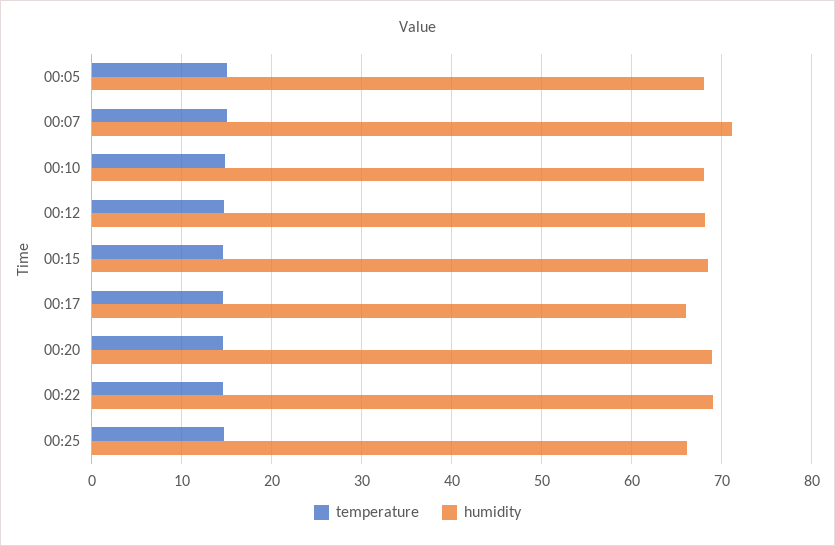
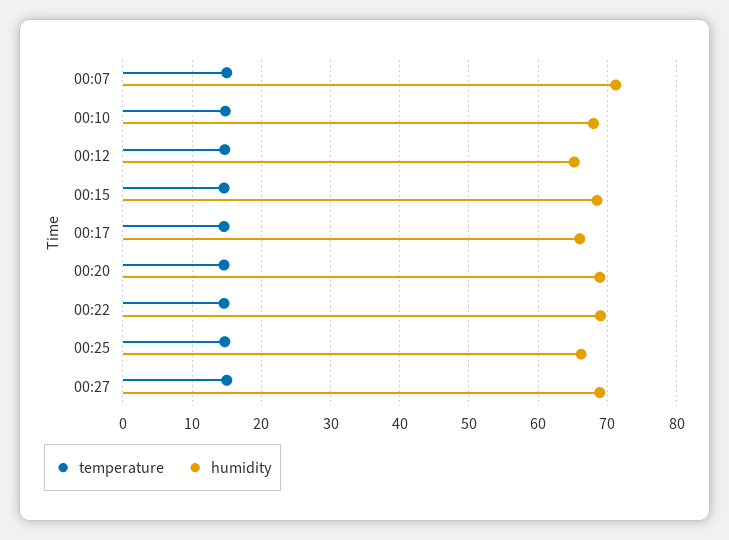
temperature, 00:05: 15 -> none
humidity, 00:05: 68 -> none
humidity, 00:12: 68 -> 65
temperature, 00:27: none -> 15
humidity, 00:27: none -> 69

